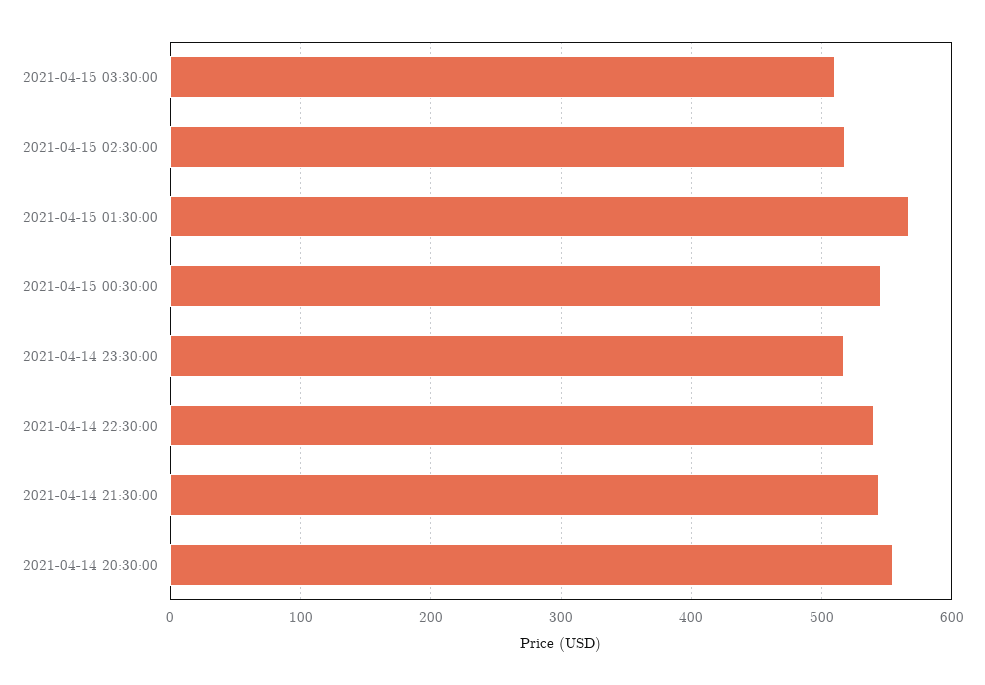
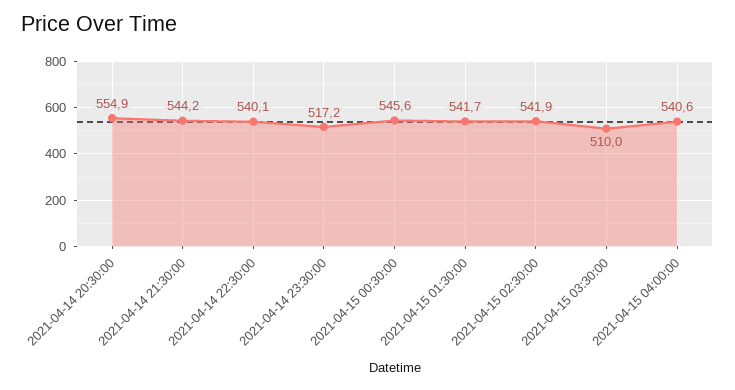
2021-04-15 02:30:00: 520 -> 541.9
2021-04-15 01:30:00: 570 -> 541.7
2021-04-15 04:00:00: none -> 540.6

